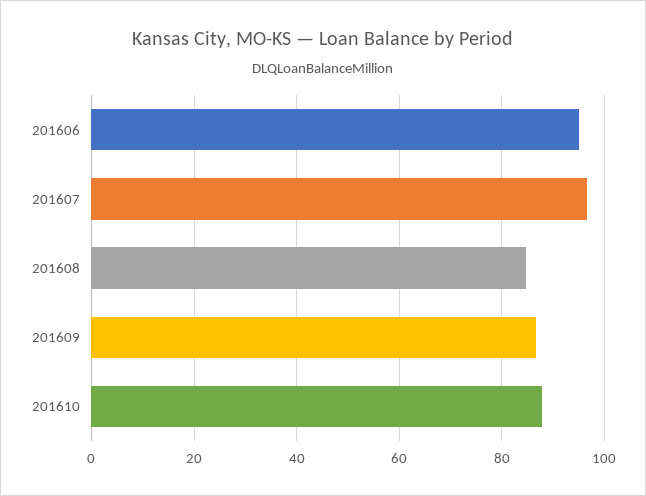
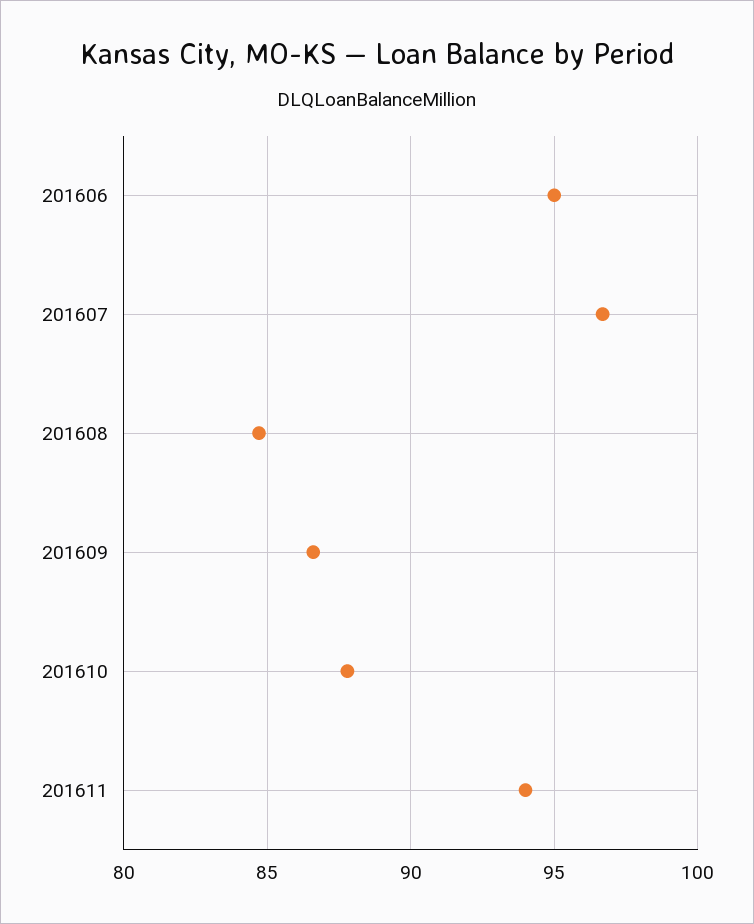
201611: none -> 94

